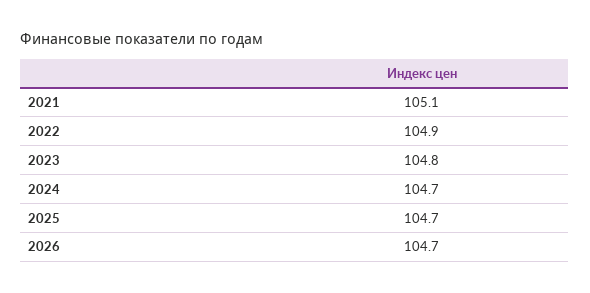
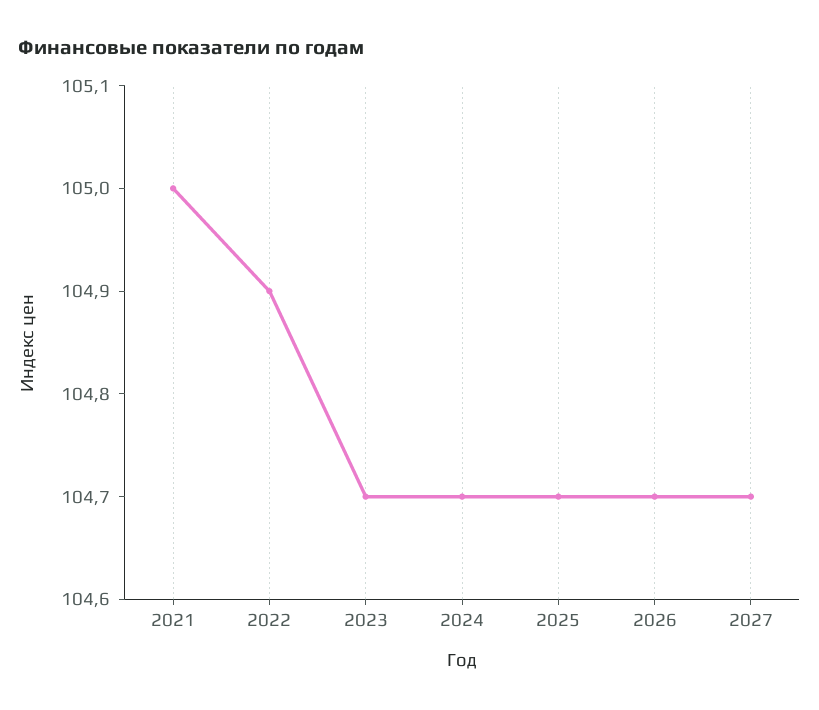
2021: 105.1 -> 105
2023: 104.8 -> 104.7
2027: none -> 104.7

